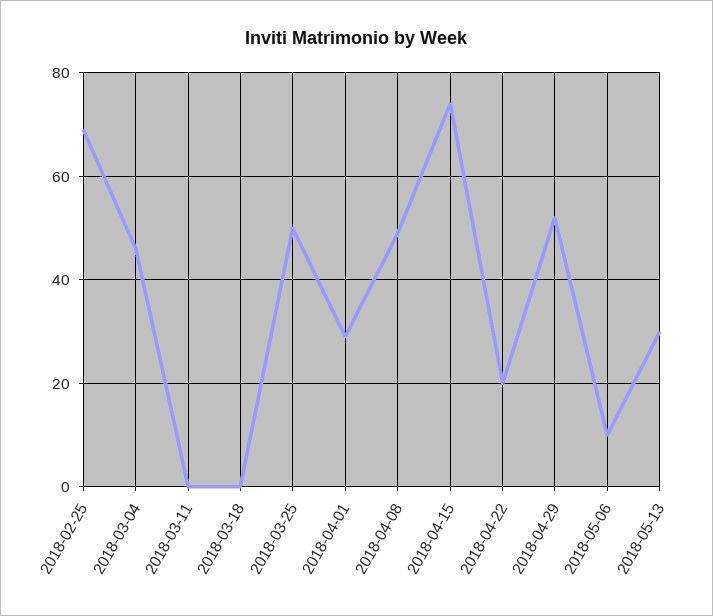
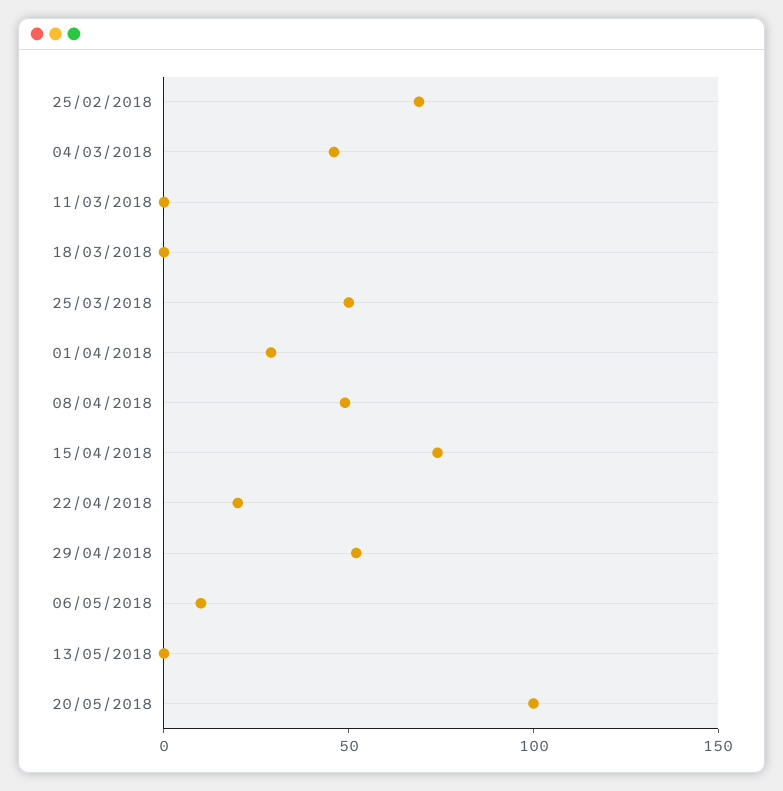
2018-05-13: 30 -> 0
20/05/2018: none -> 100

